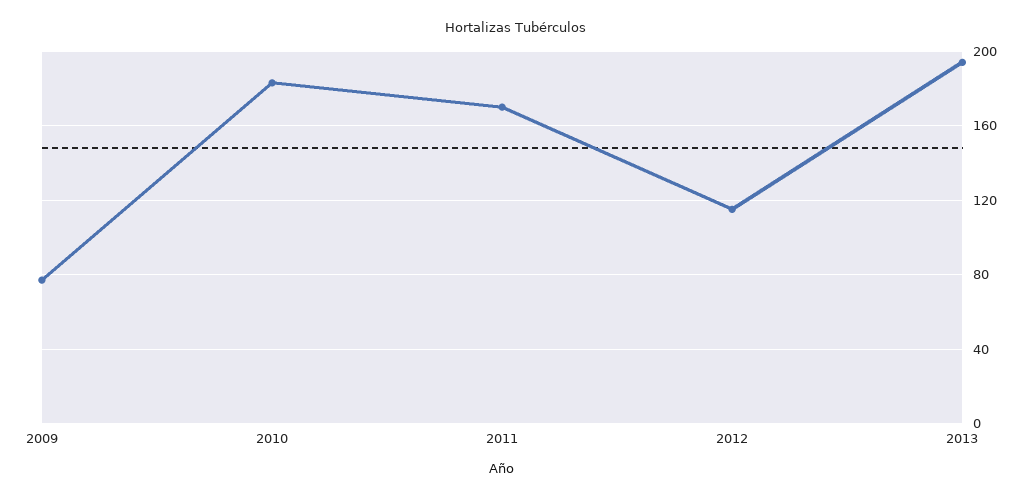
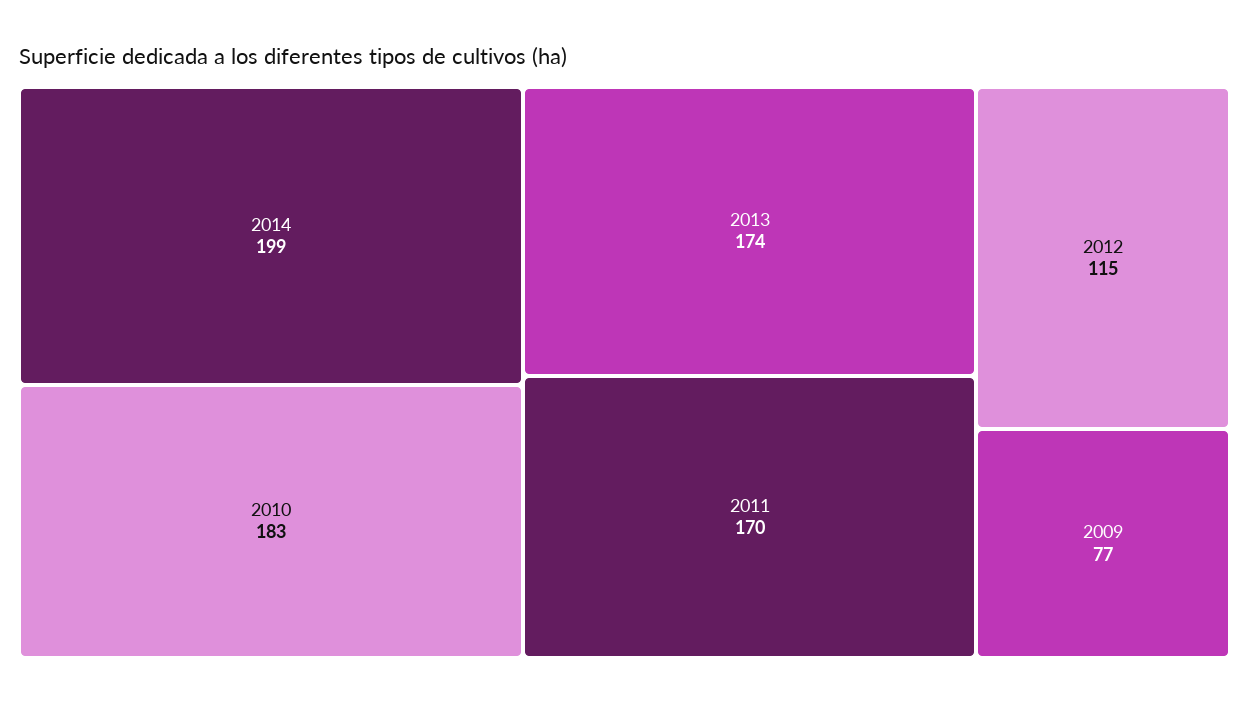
2013: 195 -> 174
2014: none -> 199

